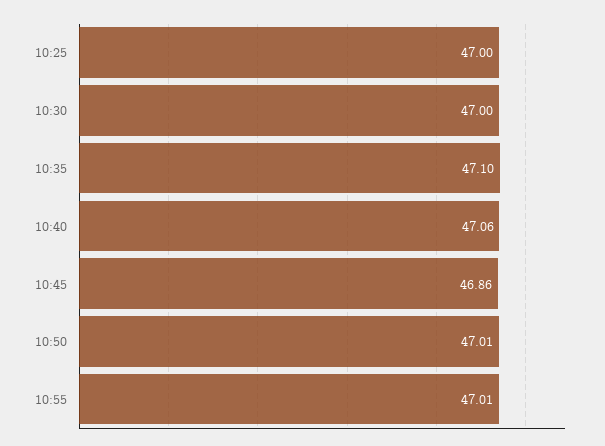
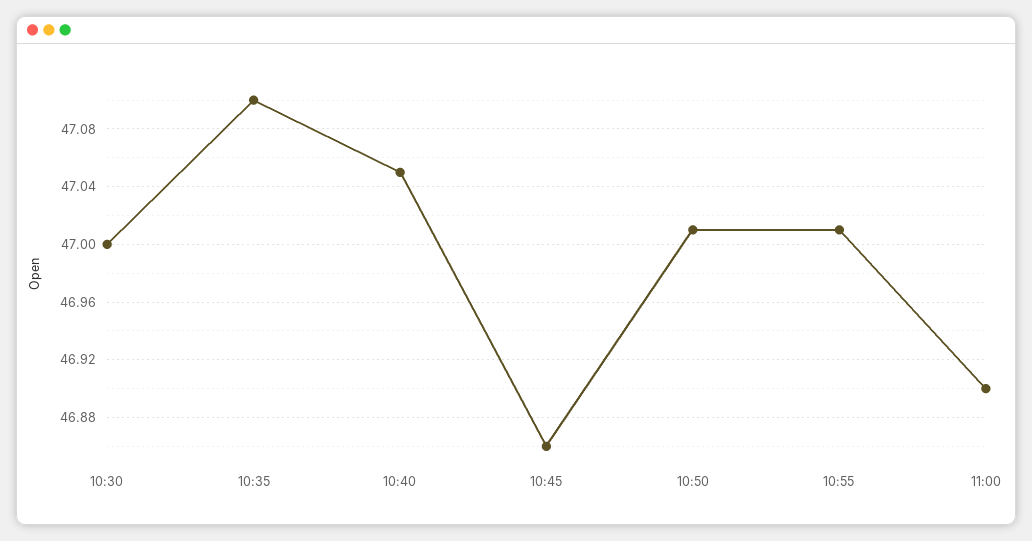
10:25: 47 -> none
10:40: 47.06 -> 47.05
11:00: none -> 46.9

